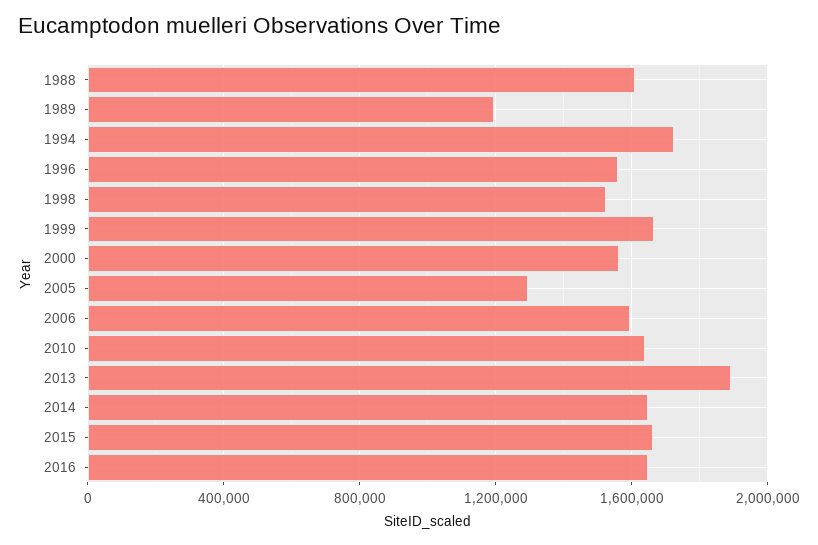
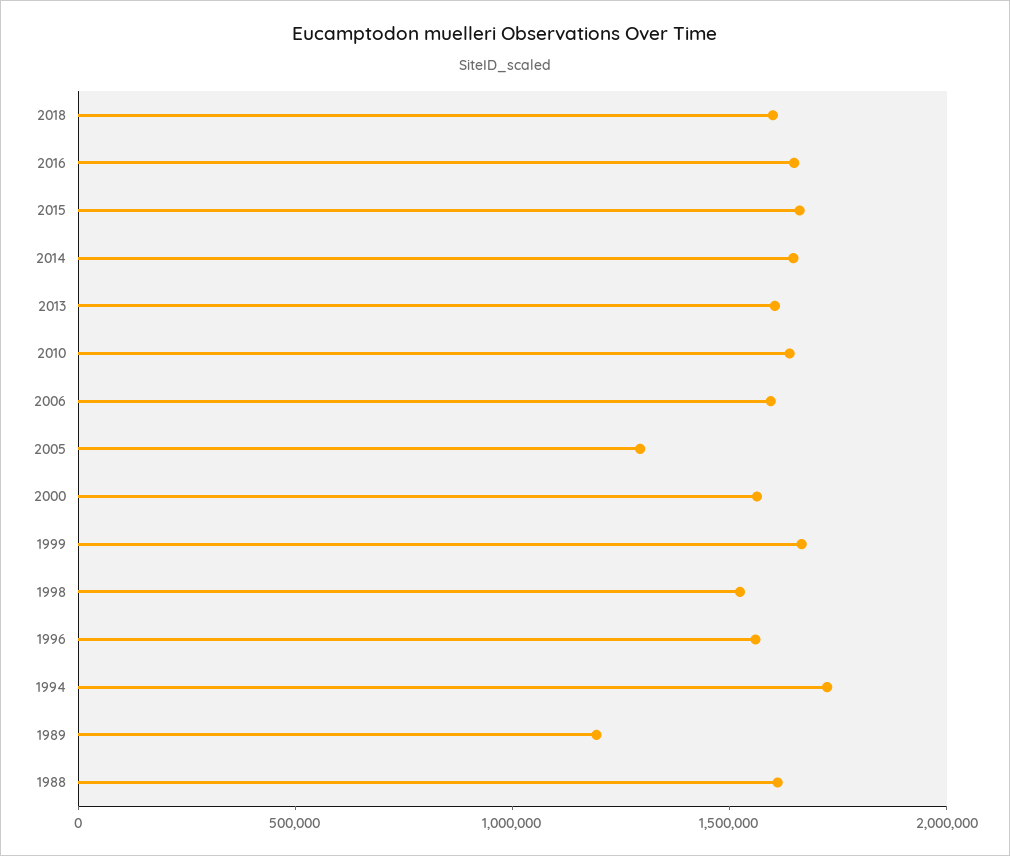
2013: 1900000 -> 1600000
2018: none -> 1600000

